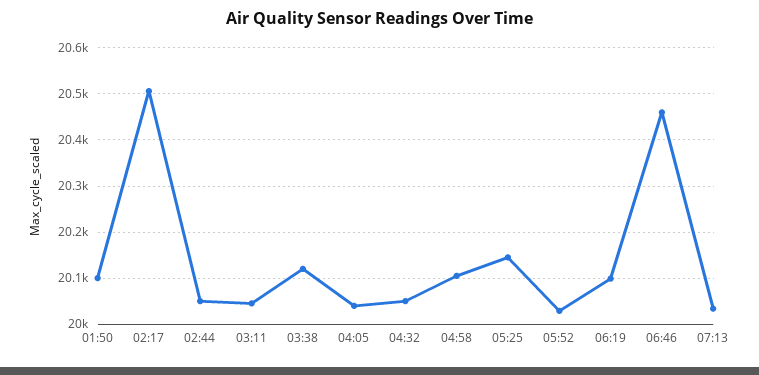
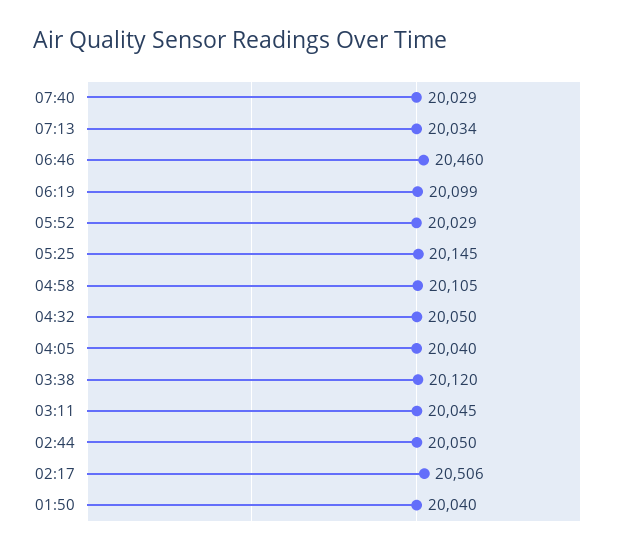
01:50: 20100 -> 20040
07:40: none -> 20029

